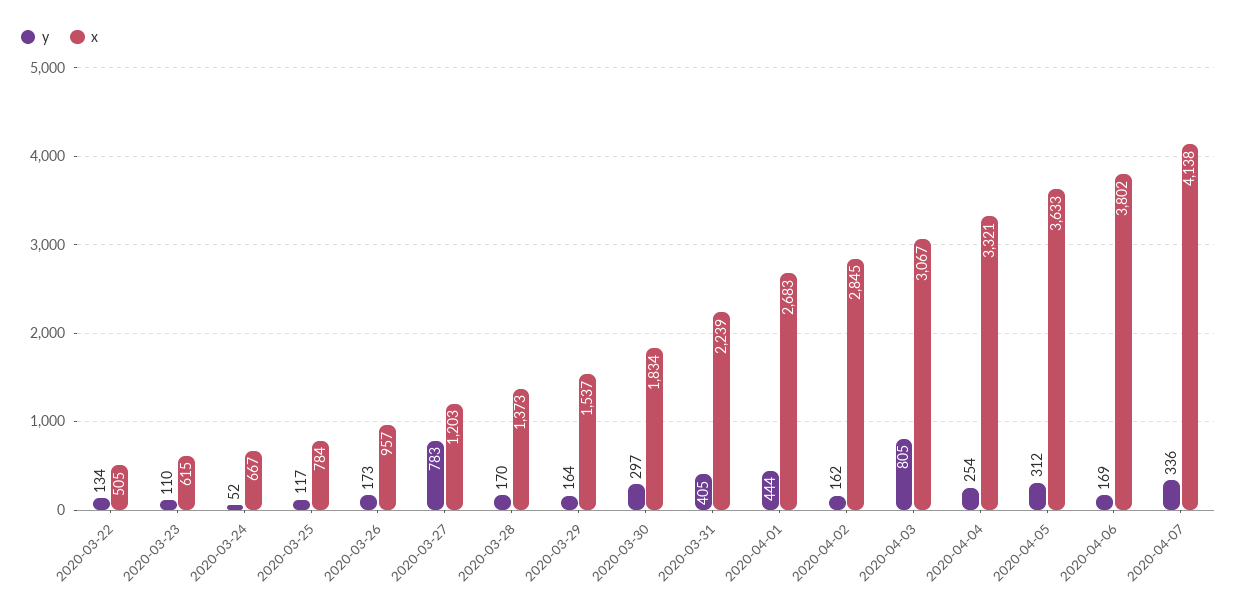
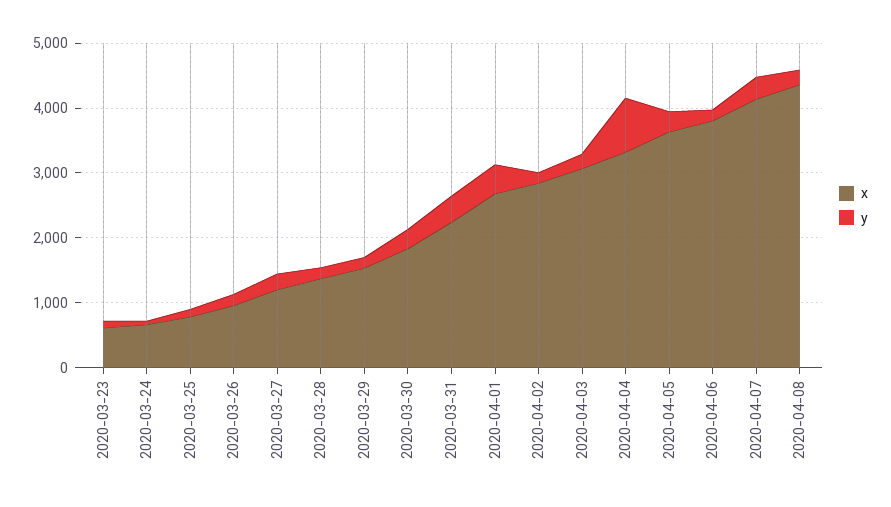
y, 2020-03-22: 134 -> none
x, 2020-03-22: 505 -> none
y, 2020-03-27: 783 -> 200
y, 2020-04-03: 805 -> 200
y, 2020-04-04: 254 -> 800
x, 2020-04-08: none -> 4400
y, 2020-04-08: none -> 200

